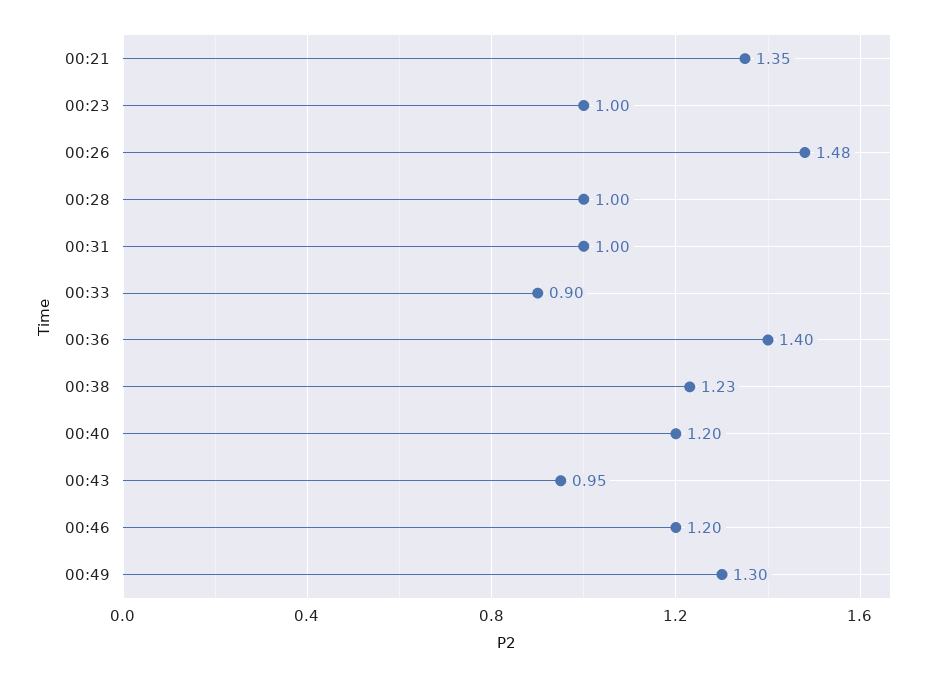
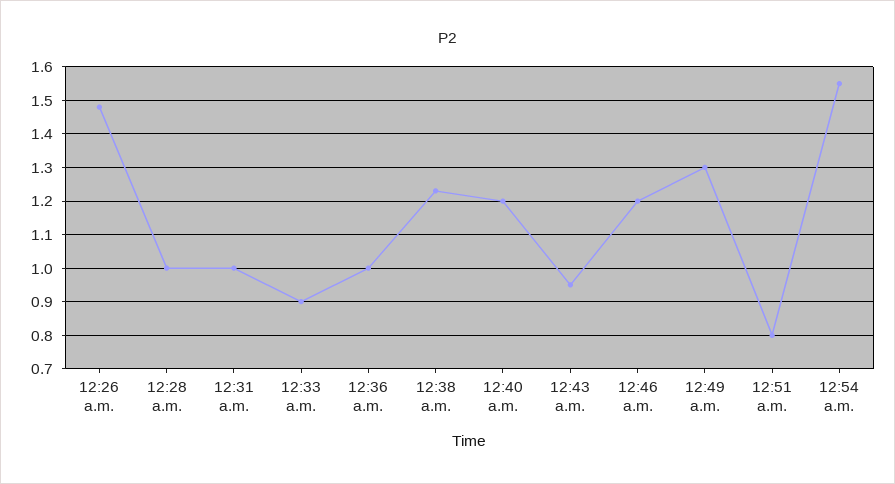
00:21: 1.35 -> none
00:23: 1 -> none
00:36: 1.4 -> 1
12:51 a.m.: none -> 0.8
12:54 a.m.: none -> 1.55

